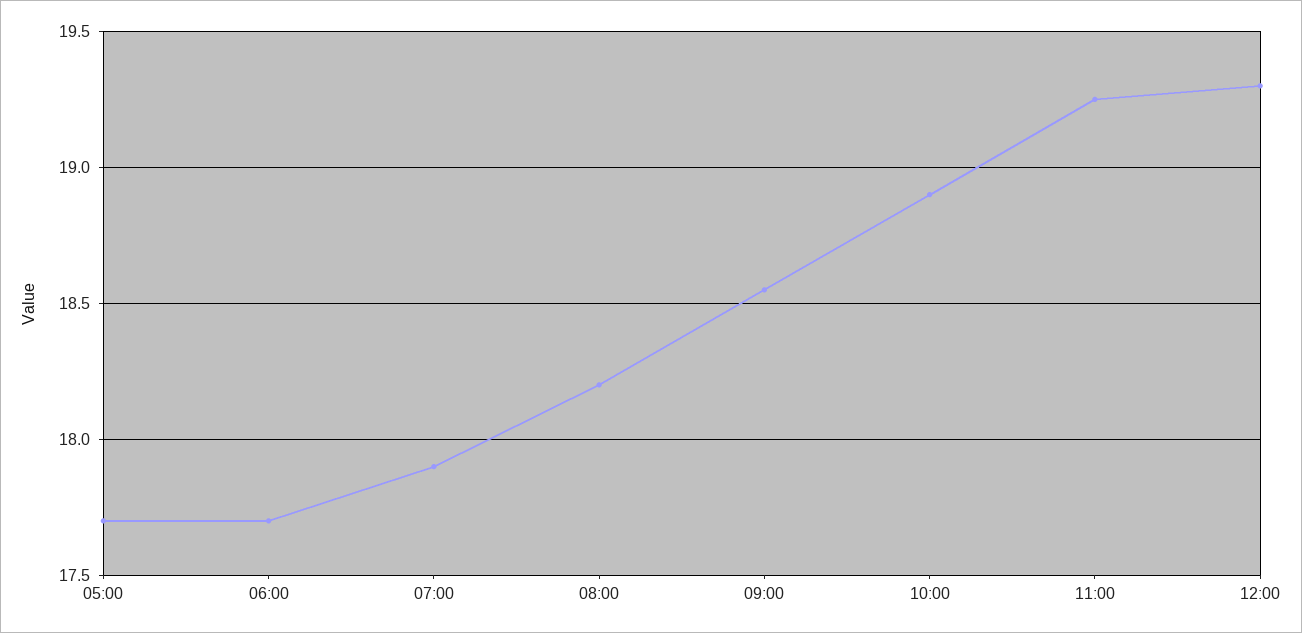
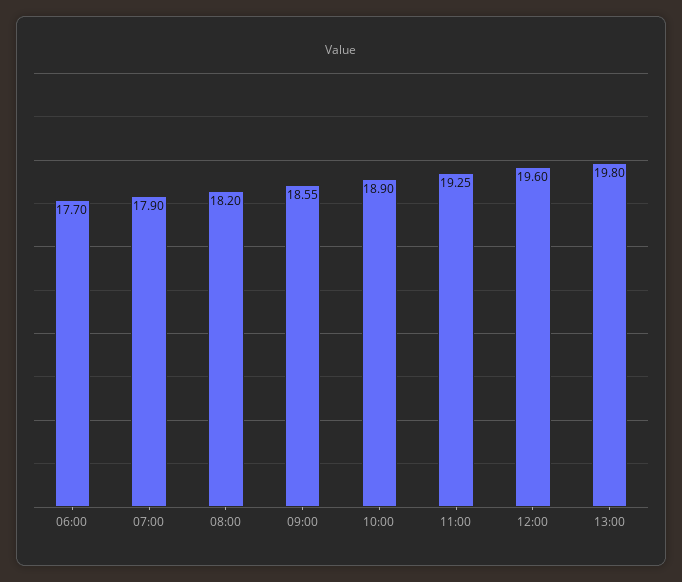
05:00: 17.7 -> none
12:00: 19.3 -> 19.6
13:00: none -> 19.8

